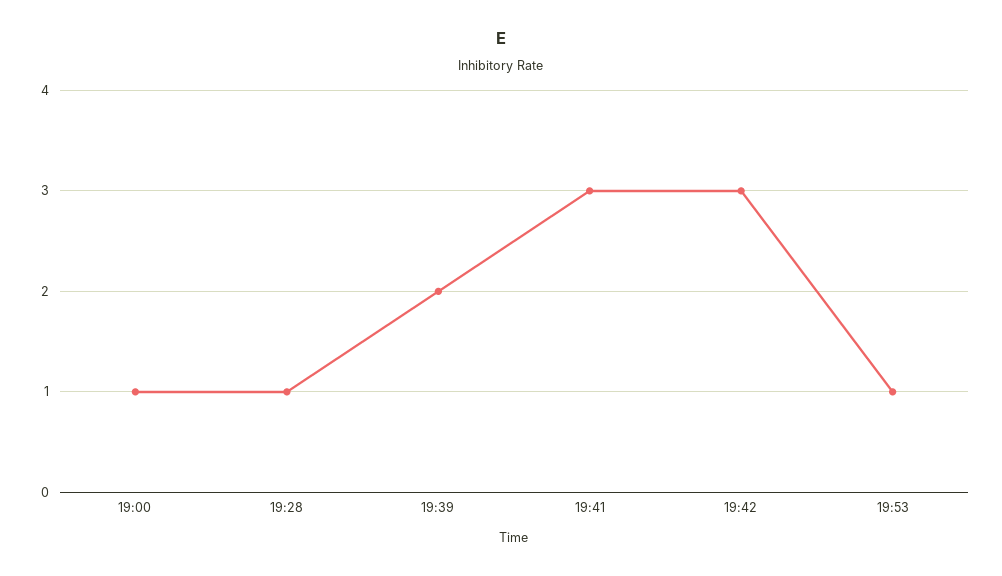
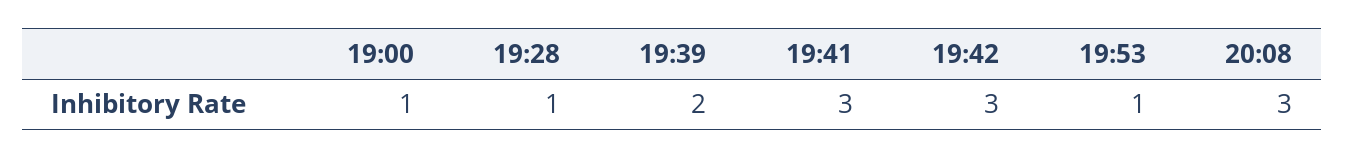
20:08: none -> 3

